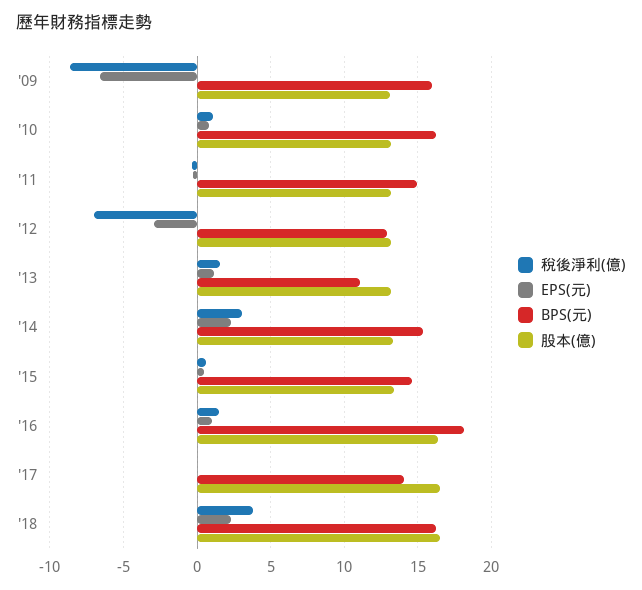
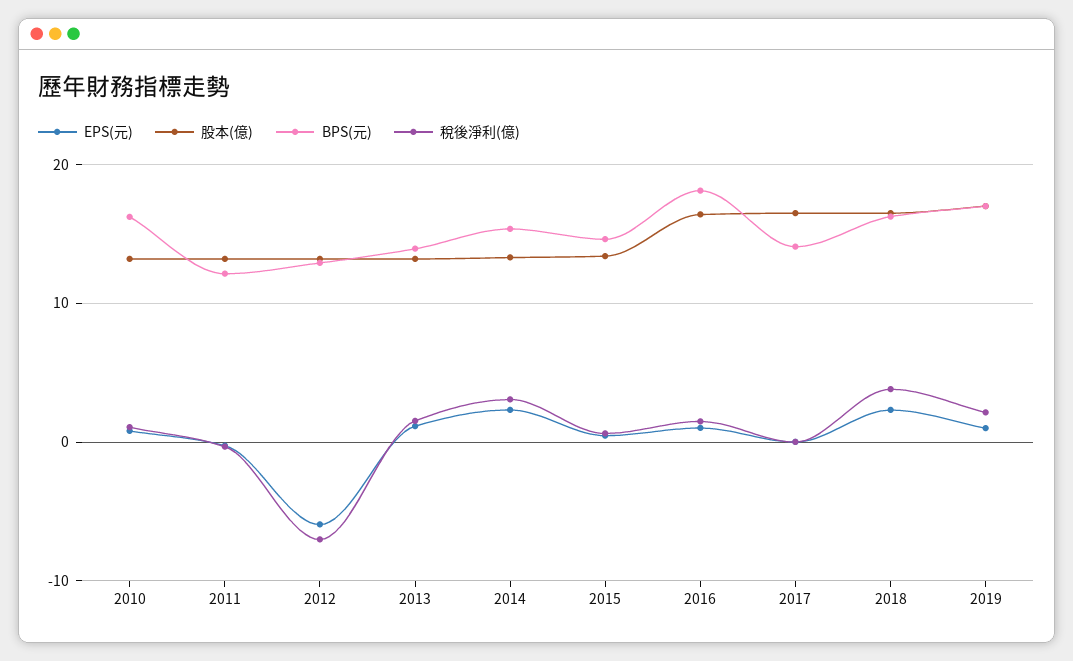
稅後淨利(億), '09: -8.5 -> none
EPS(元), '09: -6.5 -> none
BPS(元), '09: 16 -> none
股本(億), '09: 13 -> none
BPS(元), '11: 15 -> 12
EPS(元), '12: -3 -> -6
BPS(元), '13: 11 -> 14
EPS(元), 2019: none -> 1
股本(億), 2019: none -> 17
BPS(元), 2019: none -> 17
稅後淨利(億), 2019: none -> 2

